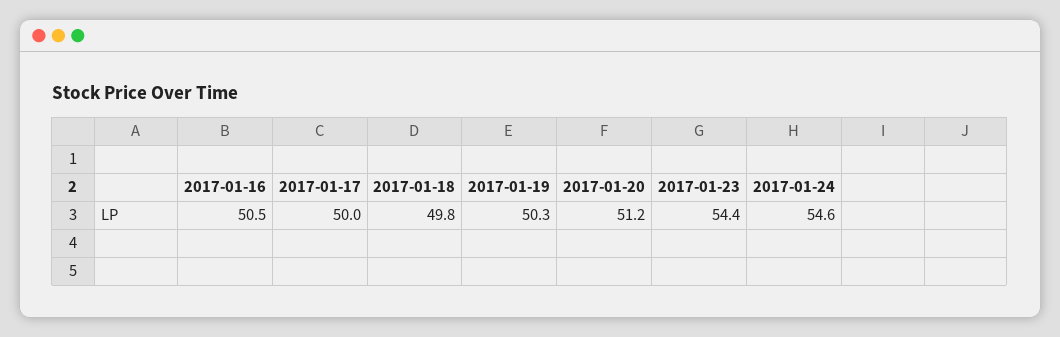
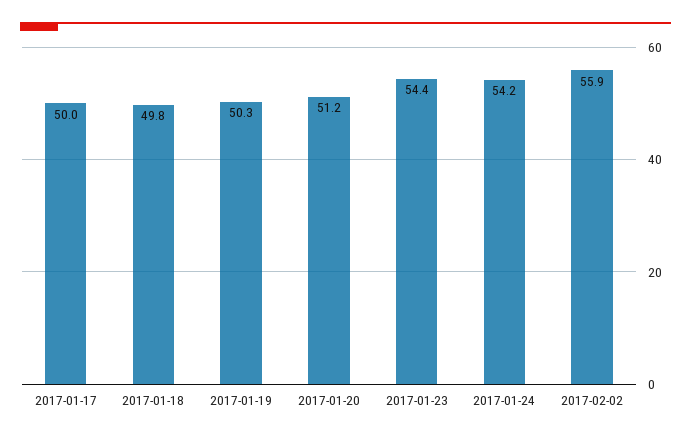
2017-01-16: 50.5 -> none
2017-01-24: 54.6 -> 54.2
2017-02-02: none -> 55.9

